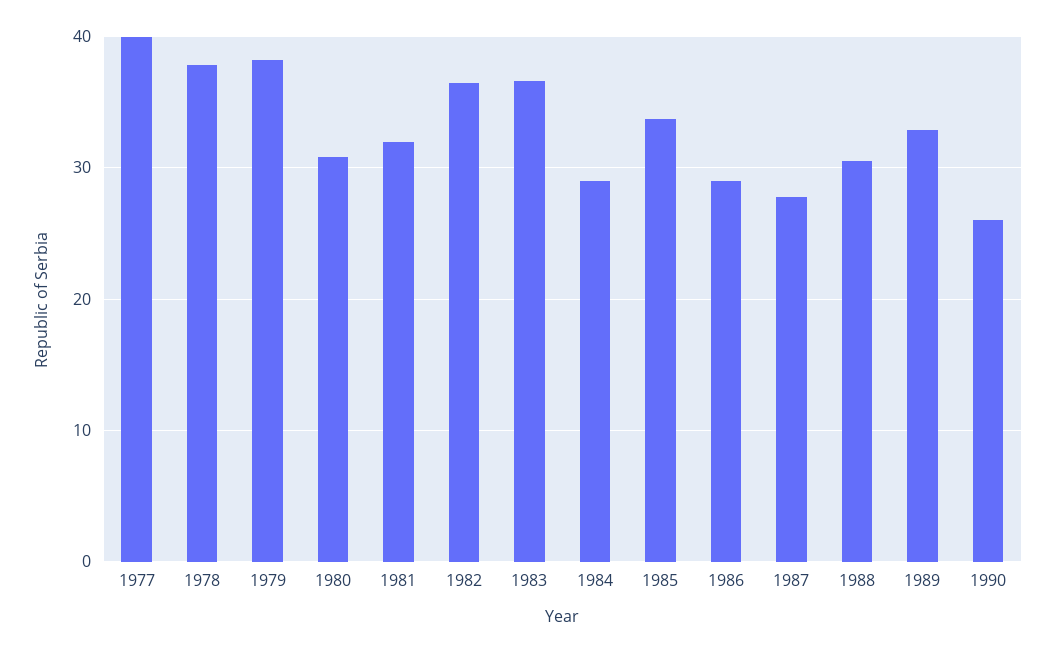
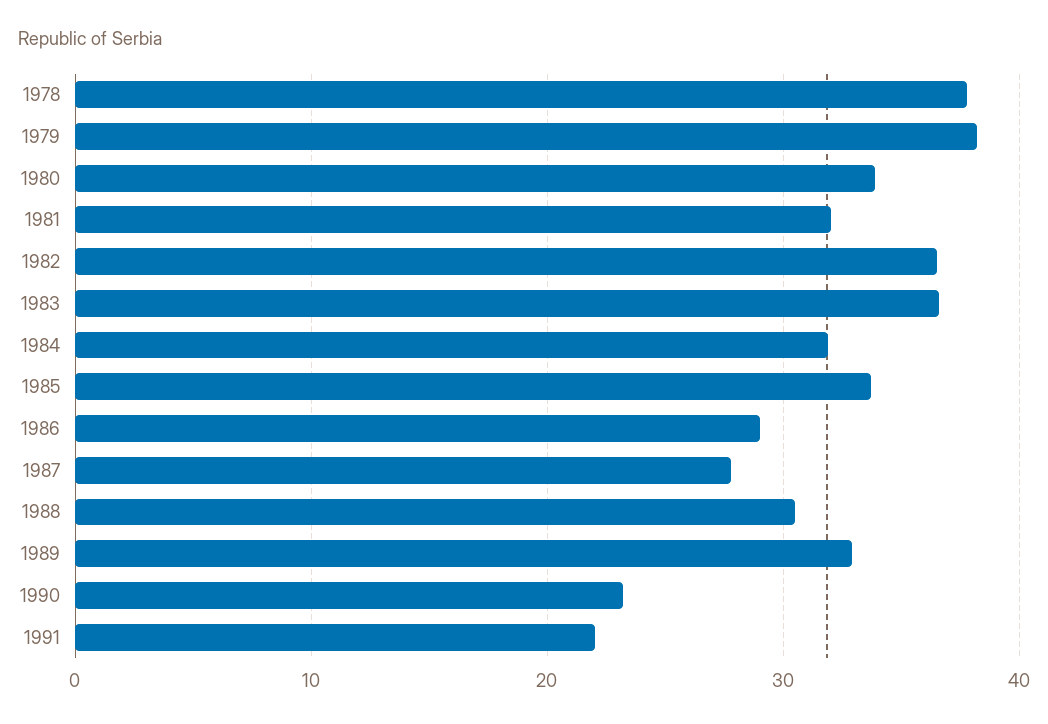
1977: 40 -> none
1980: 31 -> 34
1984: 29 -> 32
1990: 26 -> 23
1991: none -> 22

